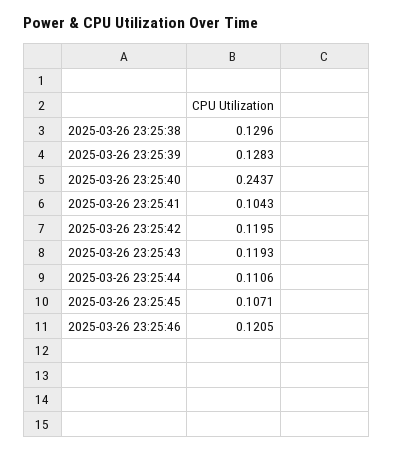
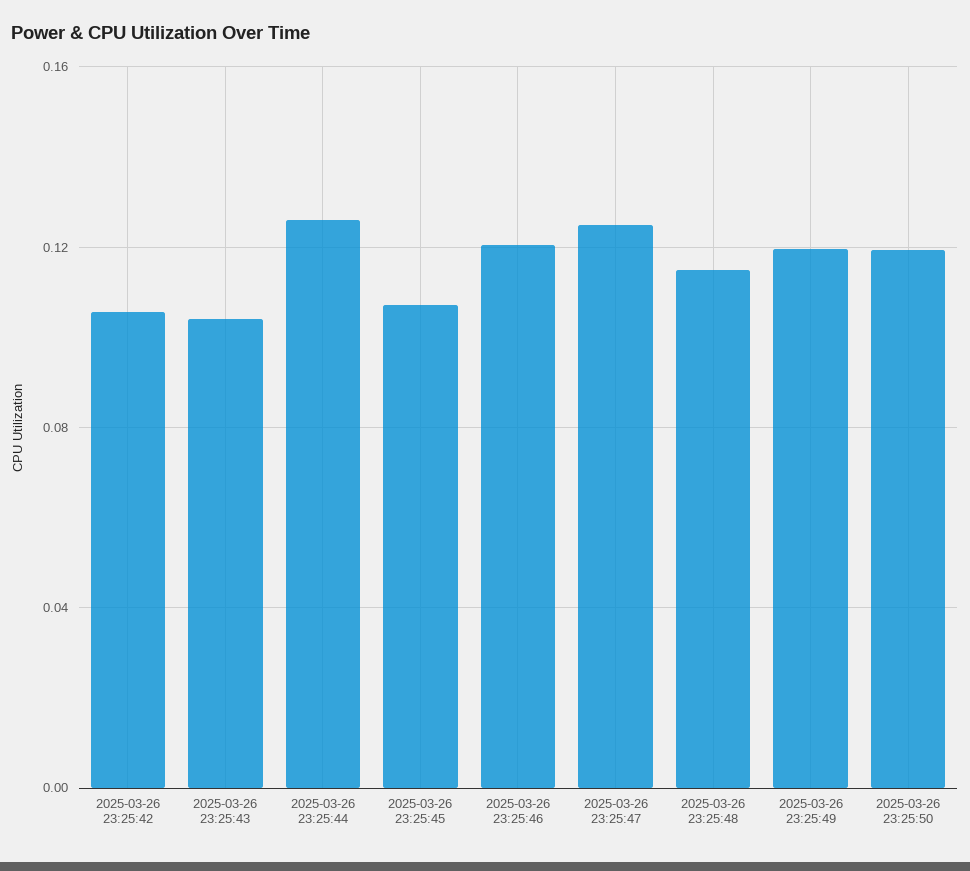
2025-03-26 23:25:38: 0.1296 -> none
2025-03-26 23:25:39: 0.1283 -> none
2025-03-26 23:25:40: 0.2437 -> none
2025-03-26 23:25:41: 0.1043 -> none
2025-03-26 23:25:42: 0.1195 -> 0.105
2025-03-26 23:25:43: 0.1193 -> 0.105
2025-03-26 23:25:44: 0.1106 -> 0.125
2025-03-26 23:25:47: none -> 0.125
2025-03-26 23:25:48: none -> 0.115
2025-03-26 23:25:49: none -> 0.12
2025-03-26 23:25:50: none -> 0.12

